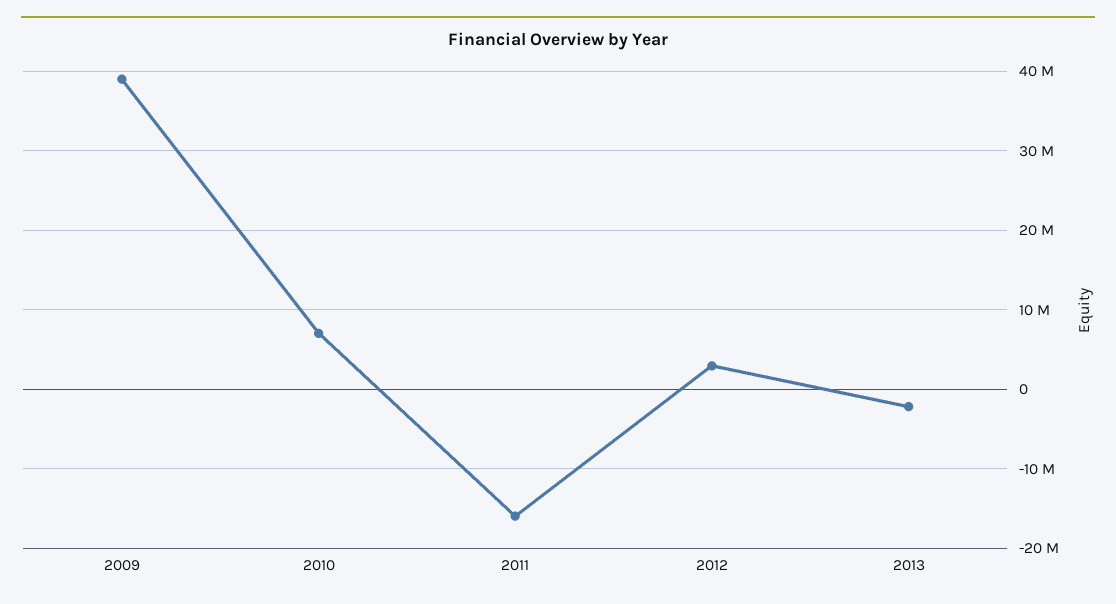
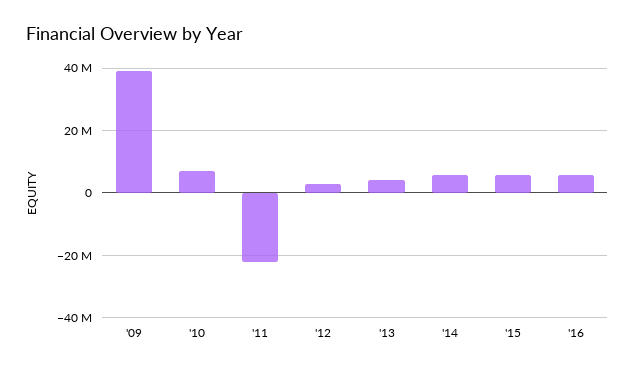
2011: -16000000 -> -22000000
2013: -2000000 -> 4000000
'14: none -> 6000000
'15: none -> 6000000
'16: none -> 6000000

